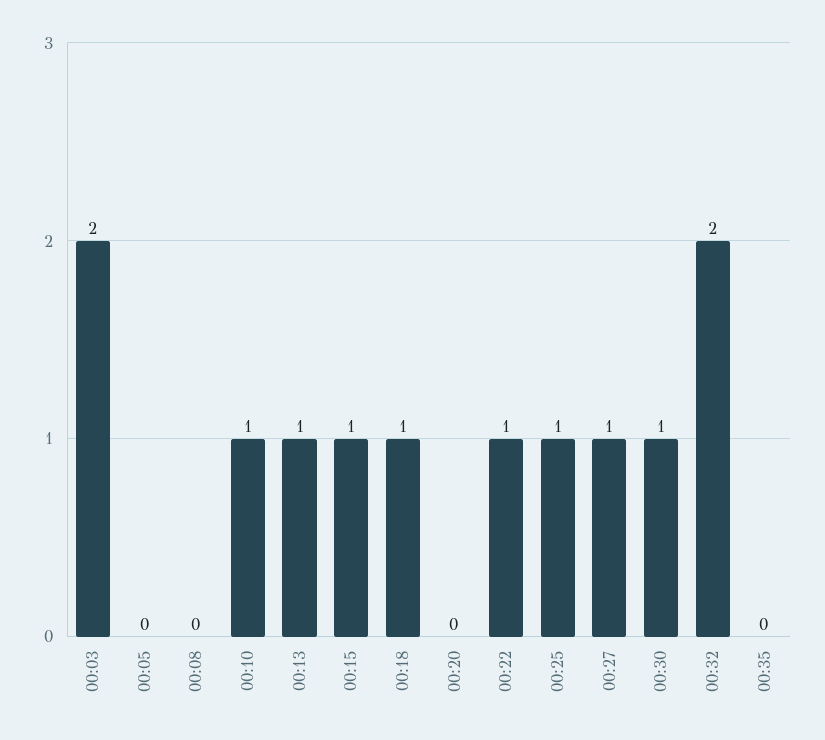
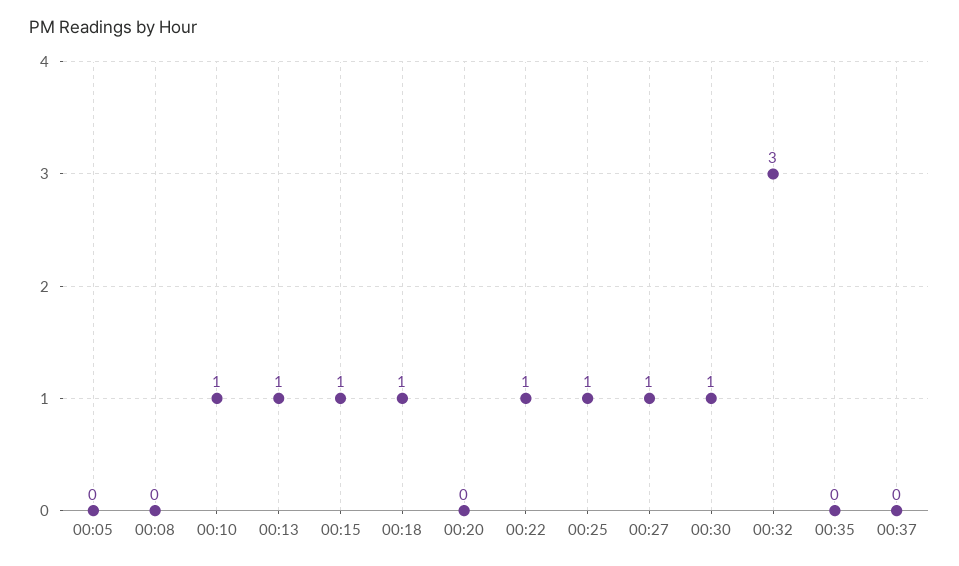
00:03: 2 -> none
00:32: 2 -> 3
00:37: none -> 0

